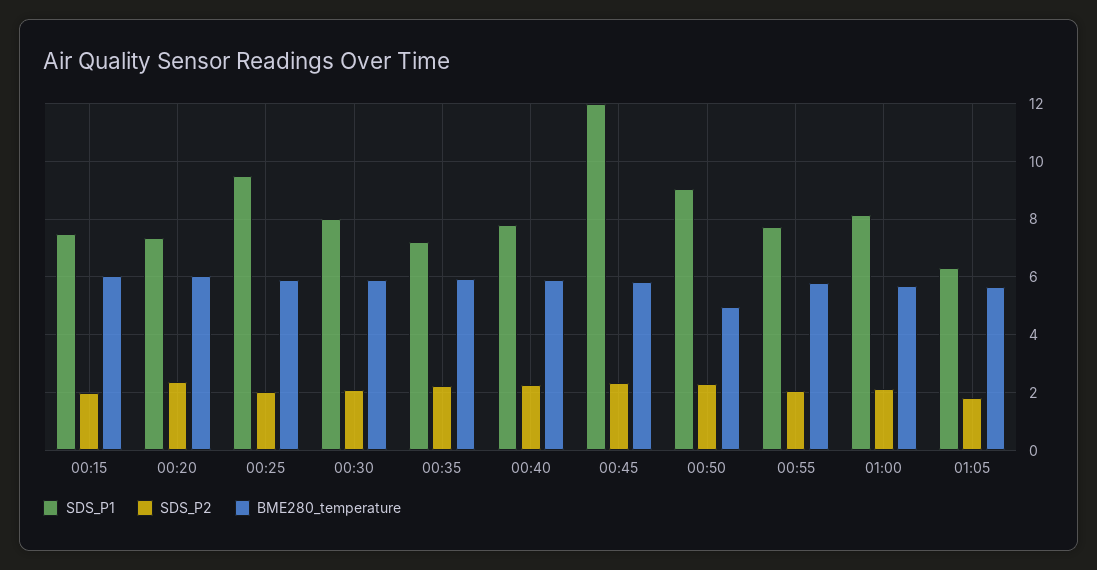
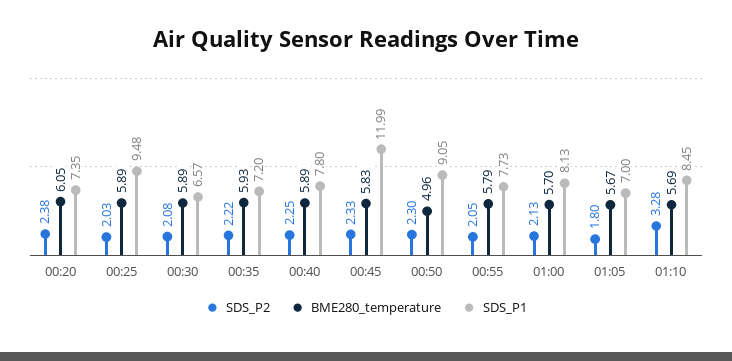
SDS_P1, 00:15: 7.5 -> none
SDS_P2, 00:15: 2 -> none
BME280_temperature, 00:15: 6 -> none
SDS_P1, 00:30: 8 -> 6.57
SDS_P1, 01:05: 6.25 -> 7
SDS_P2, 01:10: none -> 3.28
BME280_temperature, 01:10: none -> 5.69
SDS_P1, 01:10: none -> 8.45

